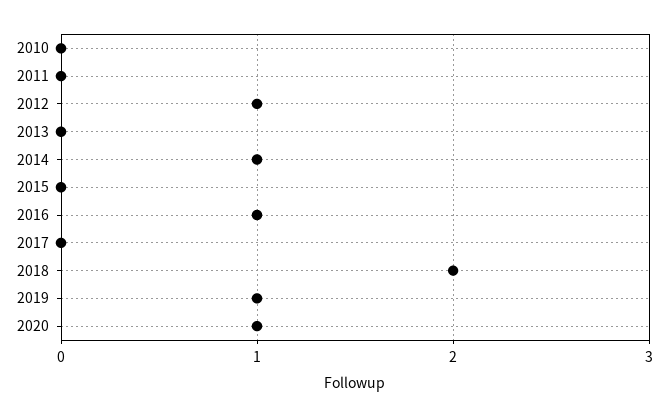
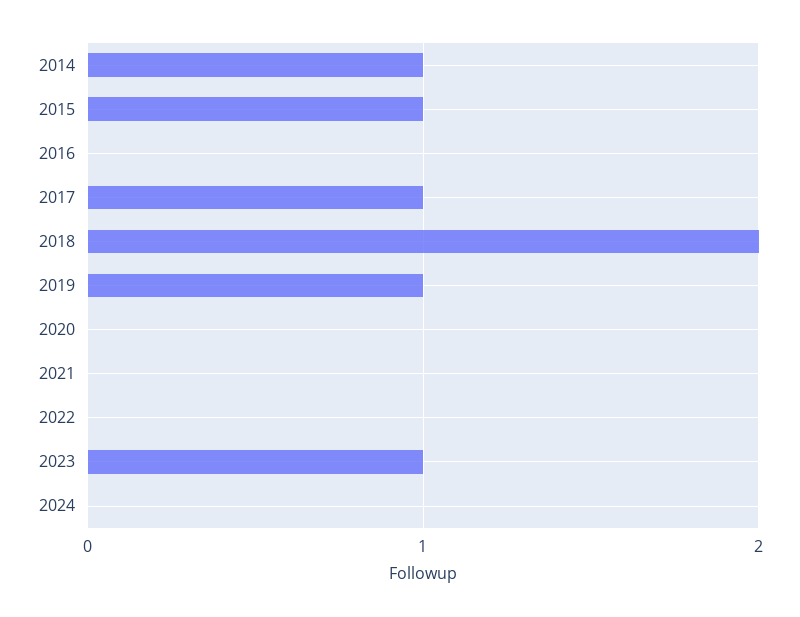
2010: 0 -> none
2011: 0 -> none
2012: 1 -> none
2013: 0 -> none
2015: 0 -> 1
2016: 1 -> 0
2017: 0 -> 1
2020: 1 -> 0
2021: none -> 0
2022: none -> 0
2023: none -> 1
2024: none -> 0

